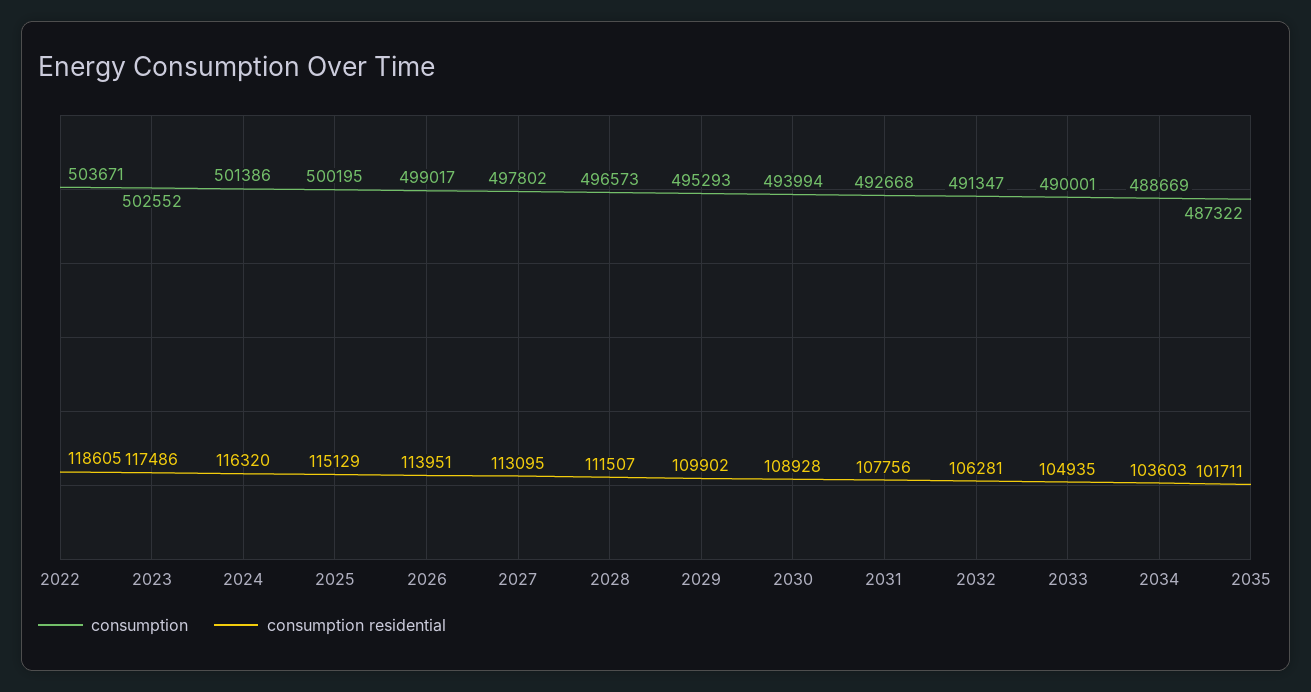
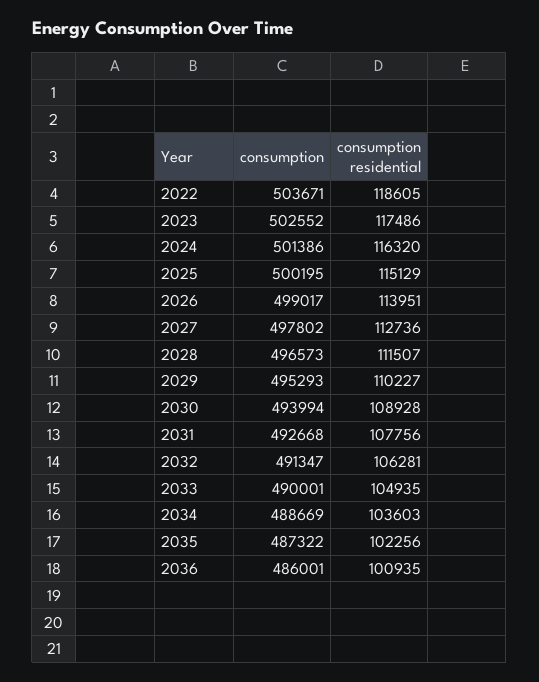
consumption residential, 2027: 113095 -> 112736
consumption residential, 2029: 109902 -> 110227
consumption residential, 2035: 101711 -> 102256
consumption, 2036: none -> 486001
consumption residential, 2036: none -> 100935

